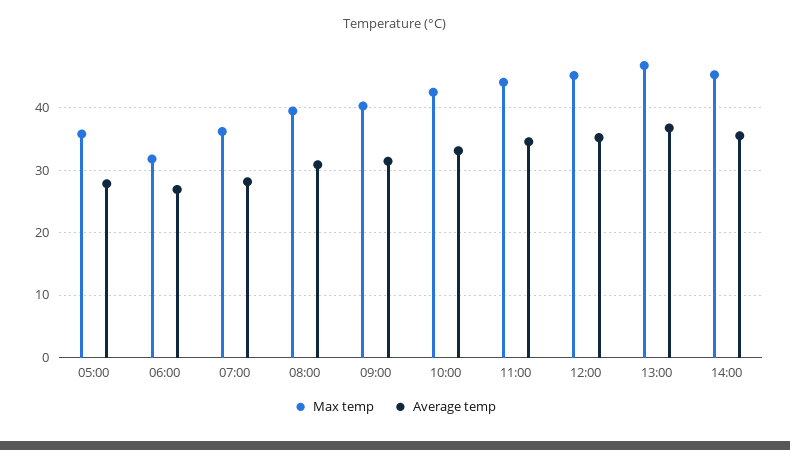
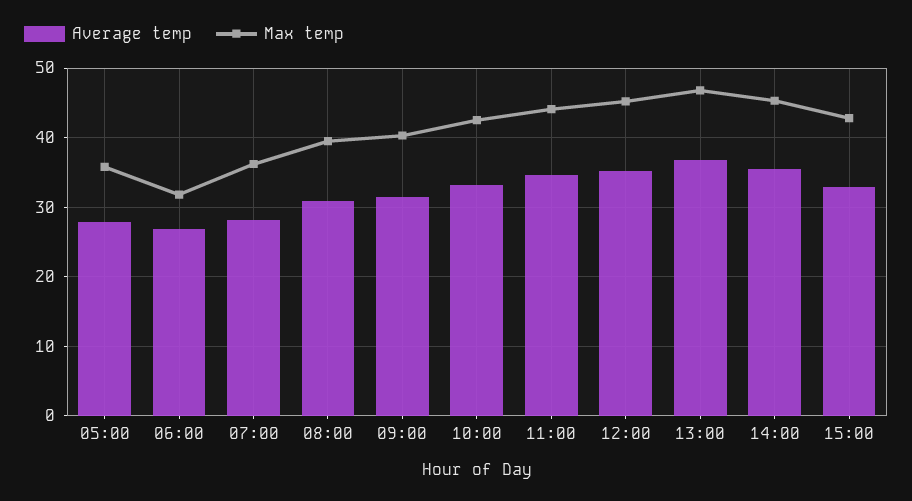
Average temp, 15:00: none -> 33
Max temp, 15:00: none -> 43

